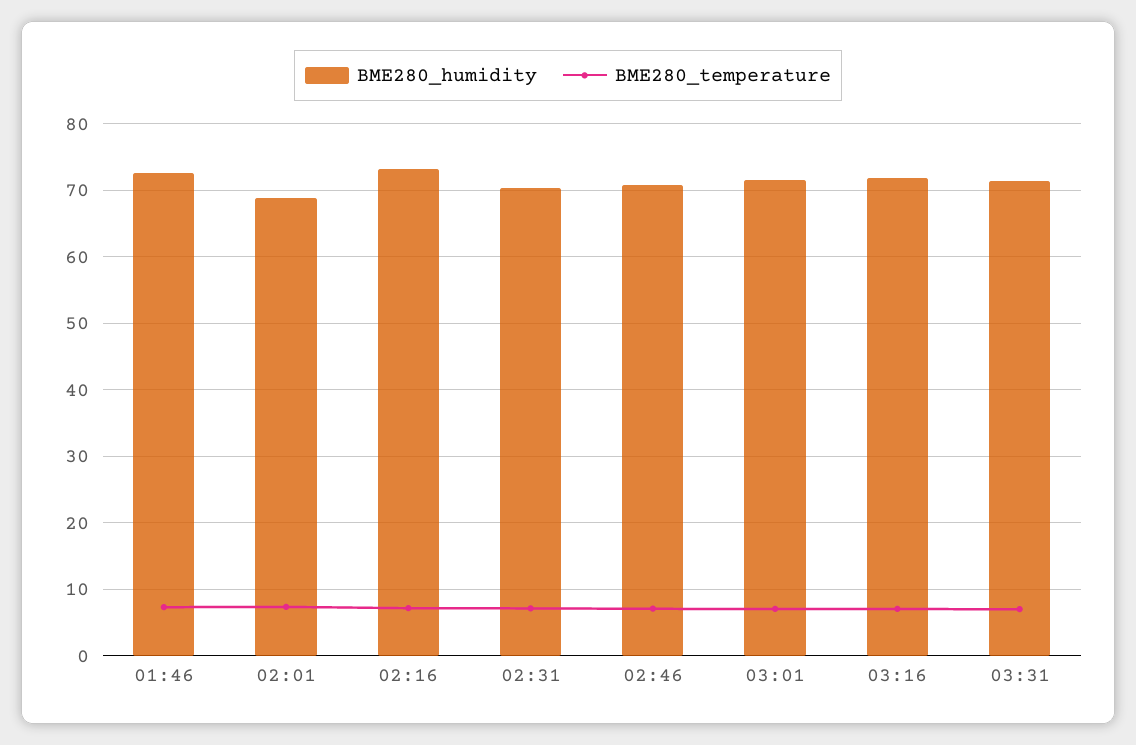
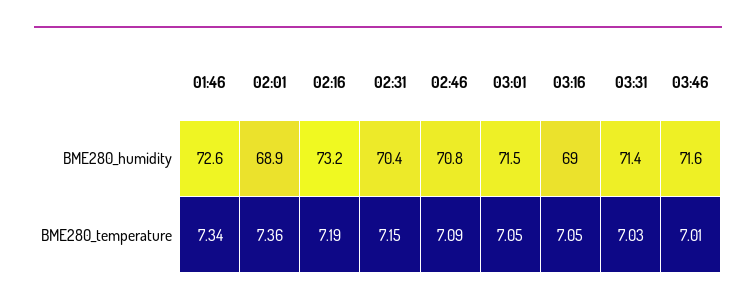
BME280_humidity, 03:16: 72 -> 69
BME280_humidity, 03:46: none -> 71.6
BME280_temperature, 03:46: none -> 7.01

